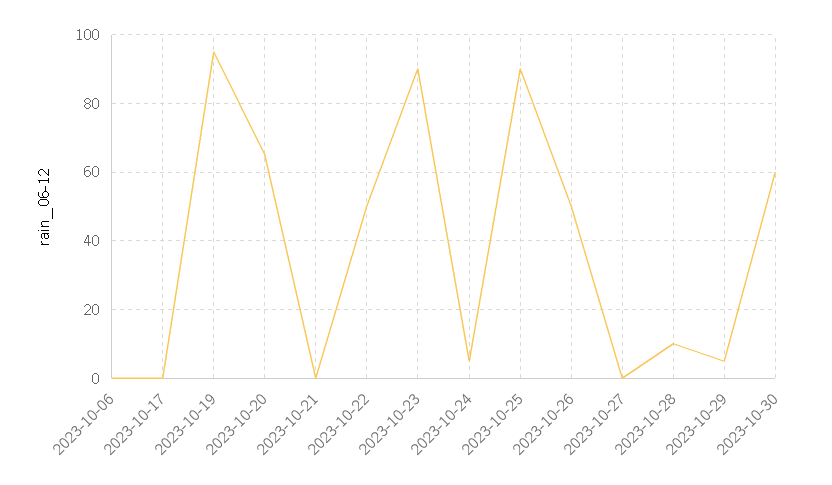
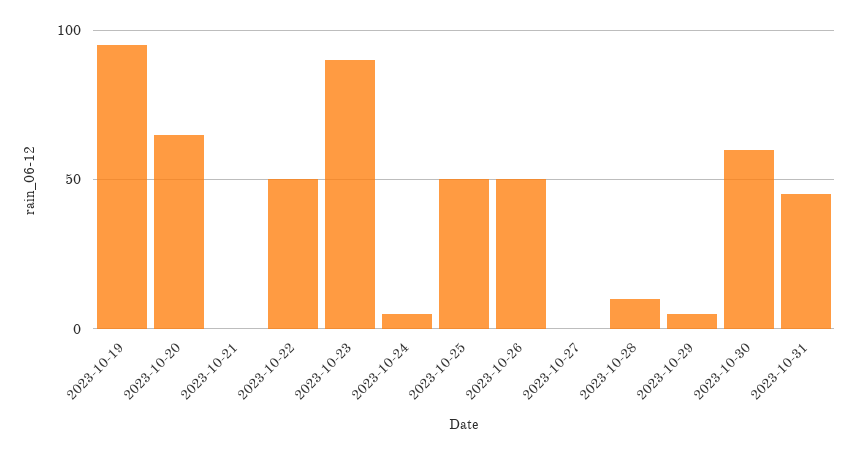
2023-10-06: 0 -> none
2023-10-17: 0 -> none
2023-10-25: 90 -> 50
2023-10-31: none -> 45

